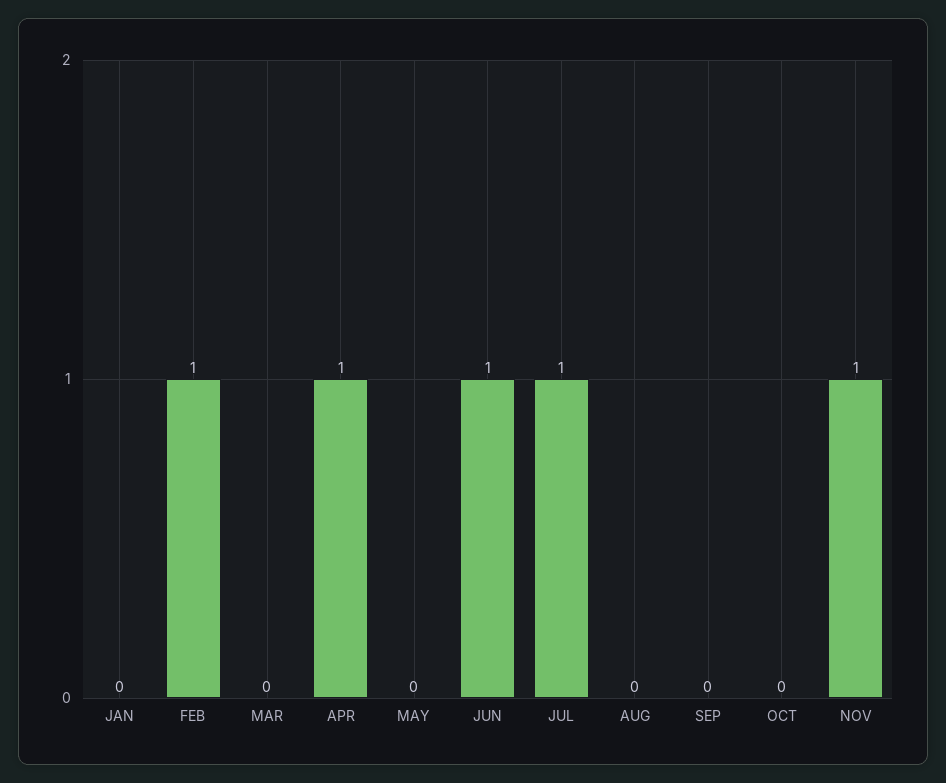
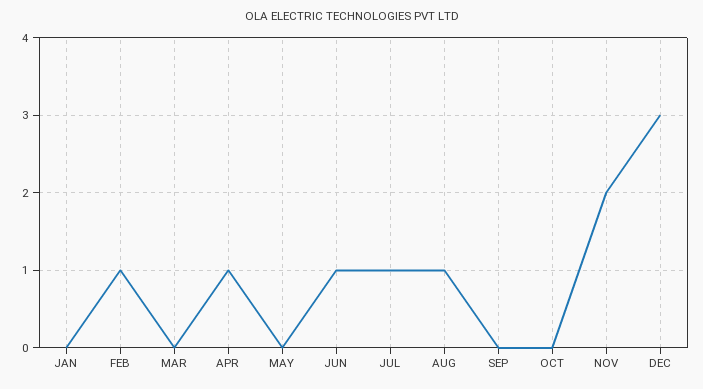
AUG: 0 -> 1
NOV: 1 -> 2
DEC: none -> 3

